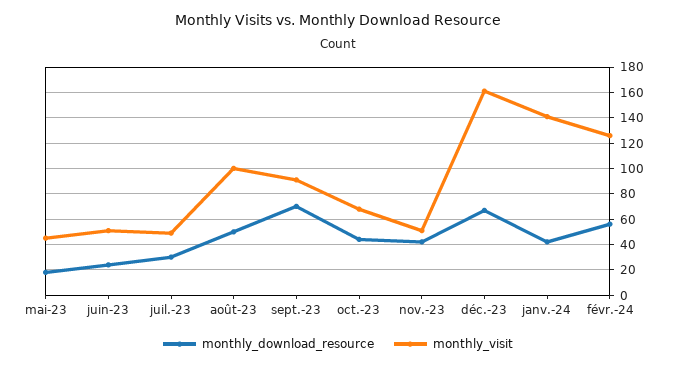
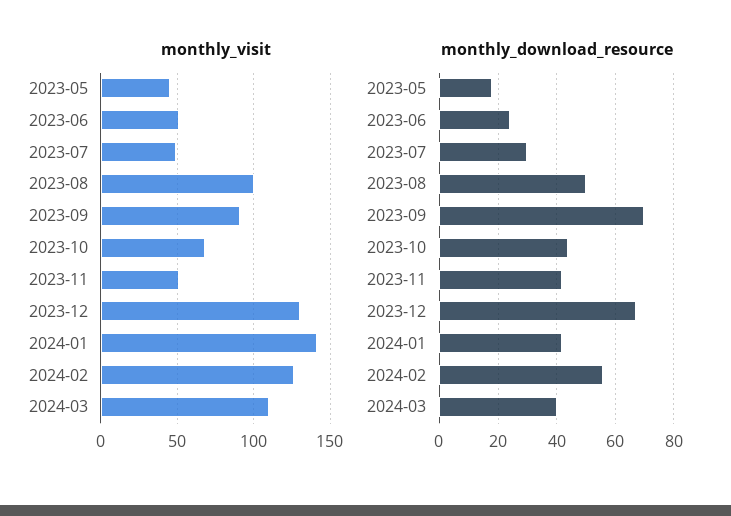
monthly_visit, déc.-23: 160 -> 130
monthly_visit, 2024-03: none -> 110
monthly_download_resource, 2024-03: none -> 40

